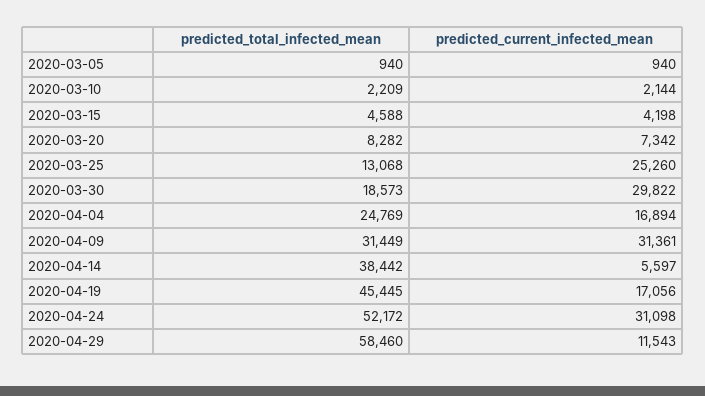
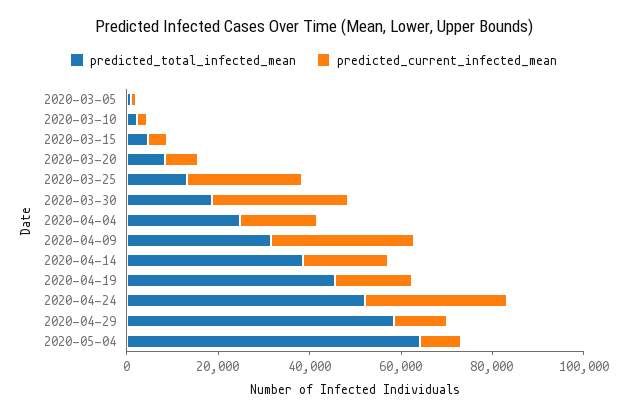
predicted_current_infected_mean, 2020-04-14: 5597 -> 20000
predicted_total_infected_mean, 2020-05-04: none -> 65000
predicted_current_infected_mean, 2020-05-04: none -> 10000

